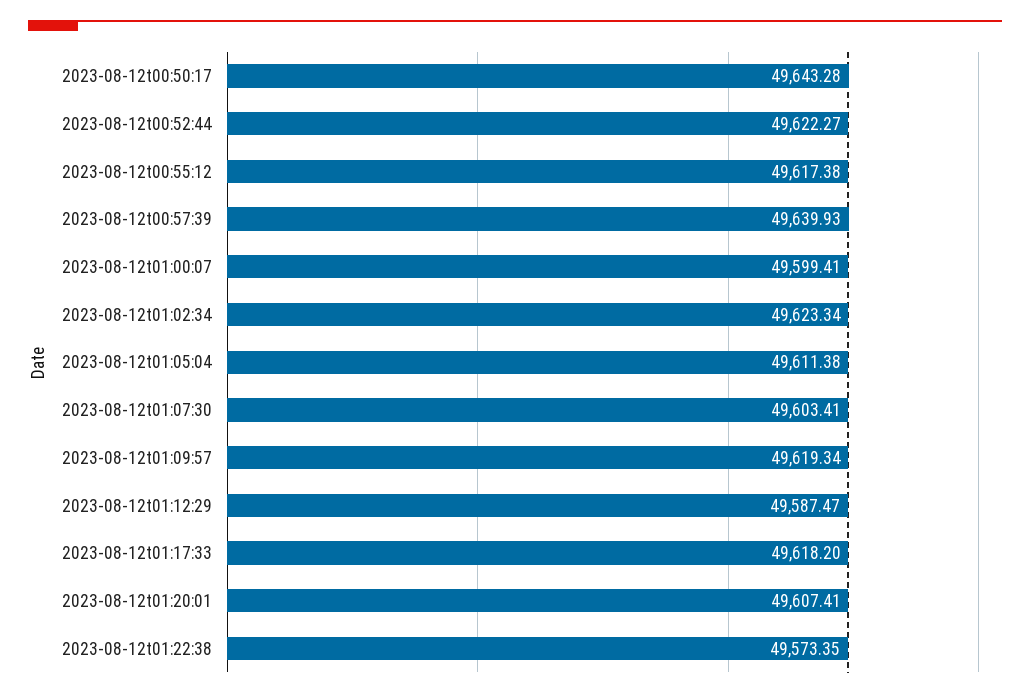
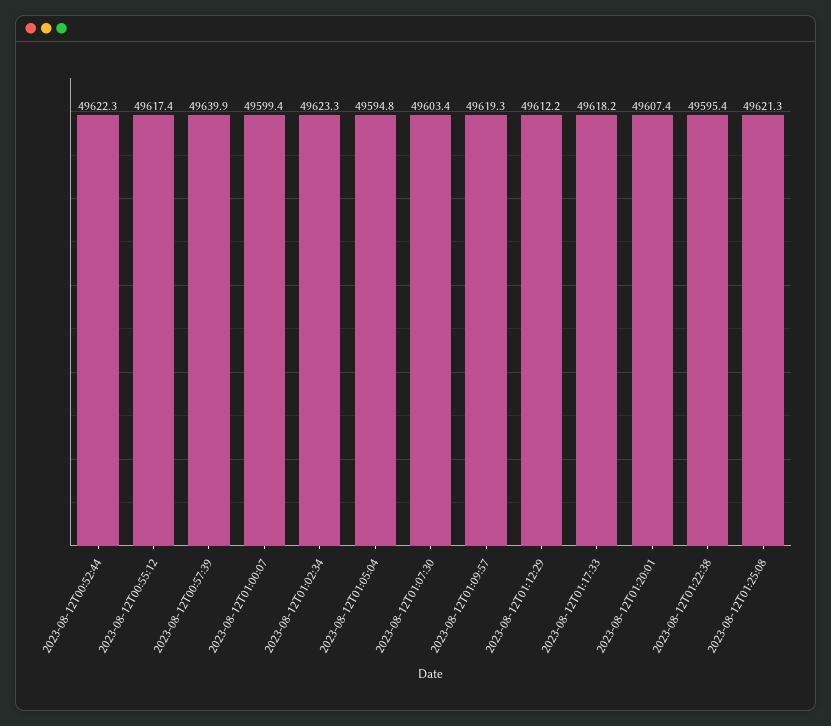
2023-08-12t00:50:17: 49643.28 -> none
2023-08-12t01:05:04: 49611.38 -> 49594.8
2023-08-12t01:12:29: 49587.47 -> 49612.2
2023-08-12t01:22:38: 49573.35 -> 49595.4
2023-08-12T01:25:08: none -> 49621.3

